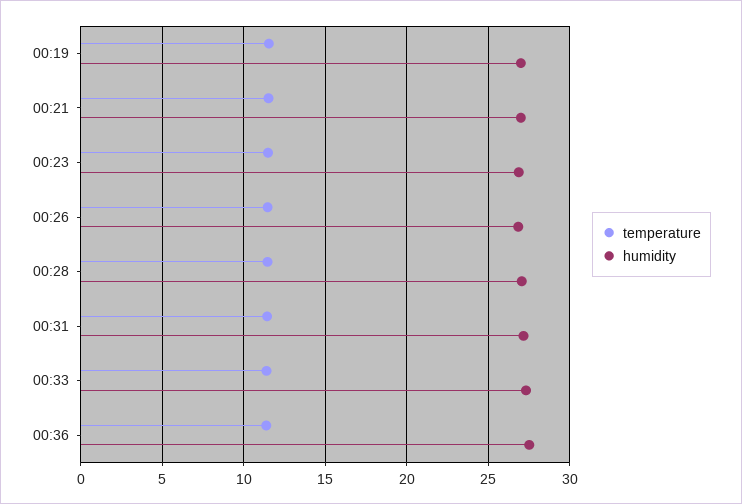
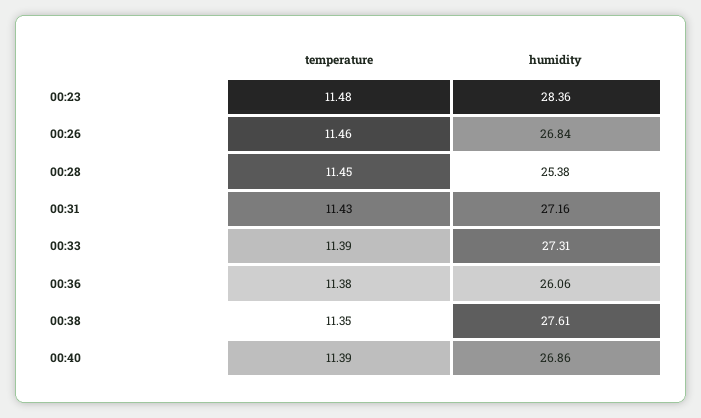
temperature, 00:19: 11.5 -> none
humidity, 00:19: 27 -> none
temperature, 00:21: 11.5 -> none
humidity, 00:21: 27 -> none
humidity, 00:23: 27 -> 28.36
humidity, 00:28: 27 -> 25.38
humidity, 00:36: 27.5 -> 26.06
temperature, 00:38: none -> 11.35
humidity, 00:38: none -> 27.61
temperature, 00:40: none -> 11.39
humidity, 00:40: none -> 26.86

